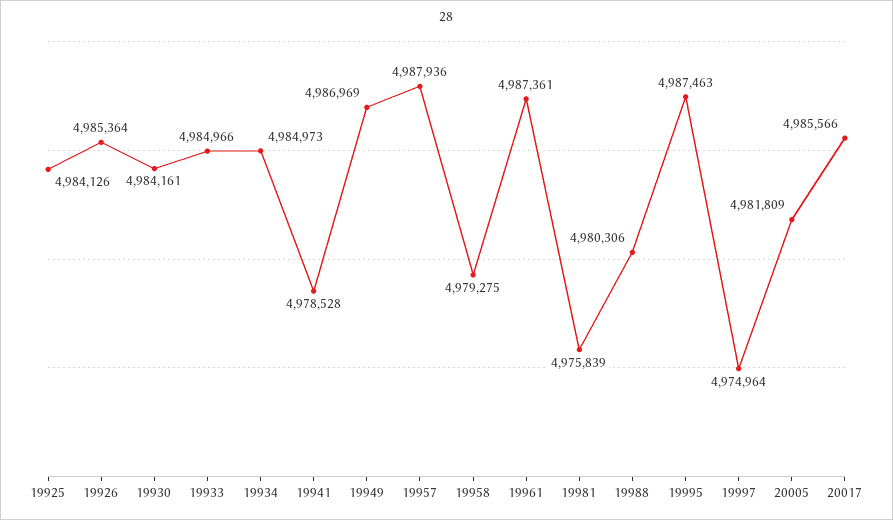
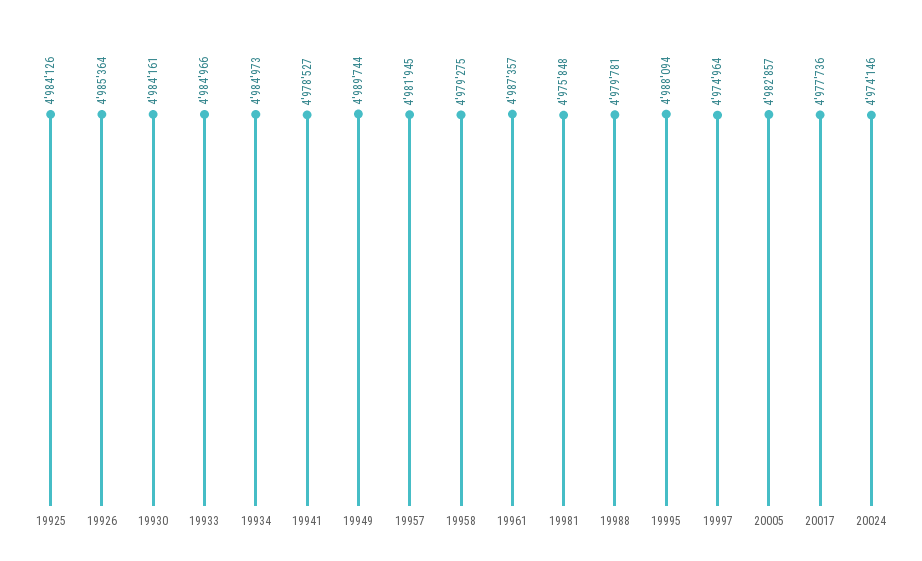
19941: 4978528 -> 4978527
19949: 4986969 -> 4989744
19957: 4987936 -> 4981945
19961: 4987361 -> 4987357
19981: 4975839 -> 4975848
19988: 4980306 -> 4979781
19995: 4987463 -> 4988094
20005: 4981809 -> 4982857
20017: 4985566 -> 4977736
20024: none -> 4974146

